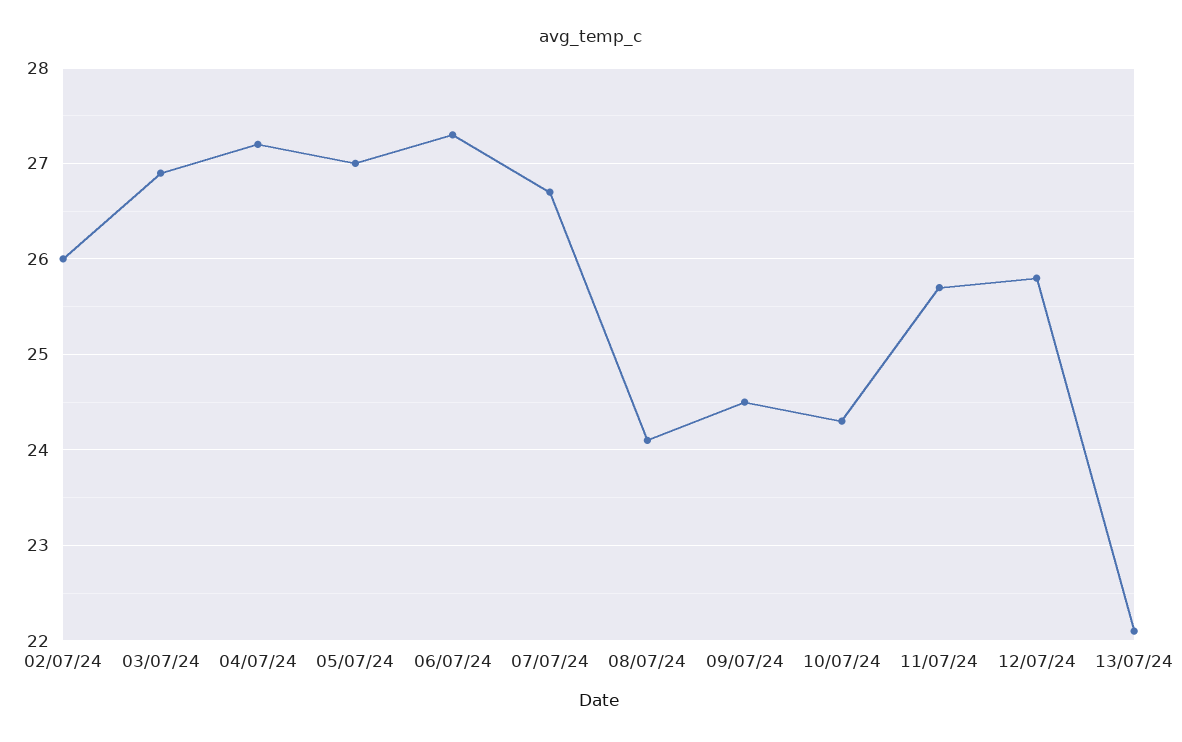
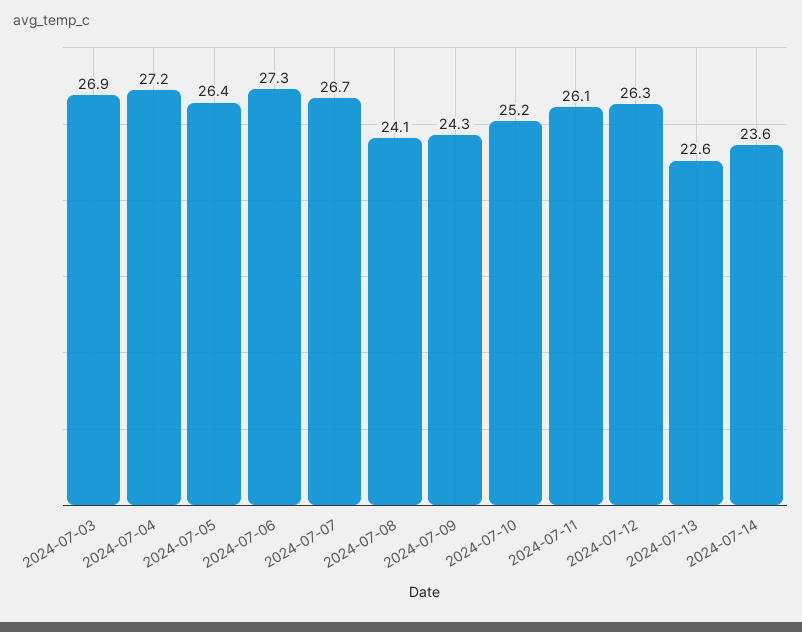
02/07/24: 26 -> none
05/07/24: 27 -> 26.4
09/07/24: 24.5 -> 24.3
10/07/24: 24.3 -> 25.2
11/07/24: 25.7 -> 26.1
12/07/24: 25.8 -> 26.3
13/07/24: 22.1 -> 22.6
2024-07-14: none -> 23.6

